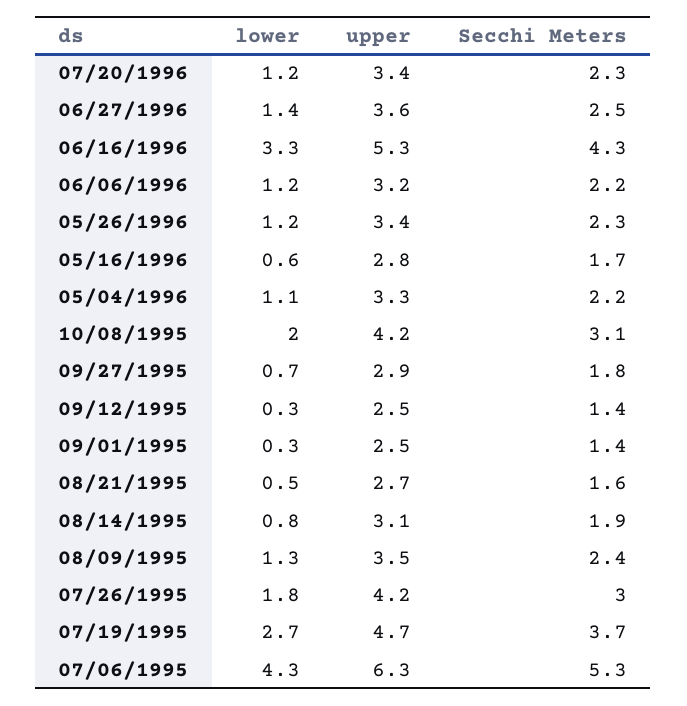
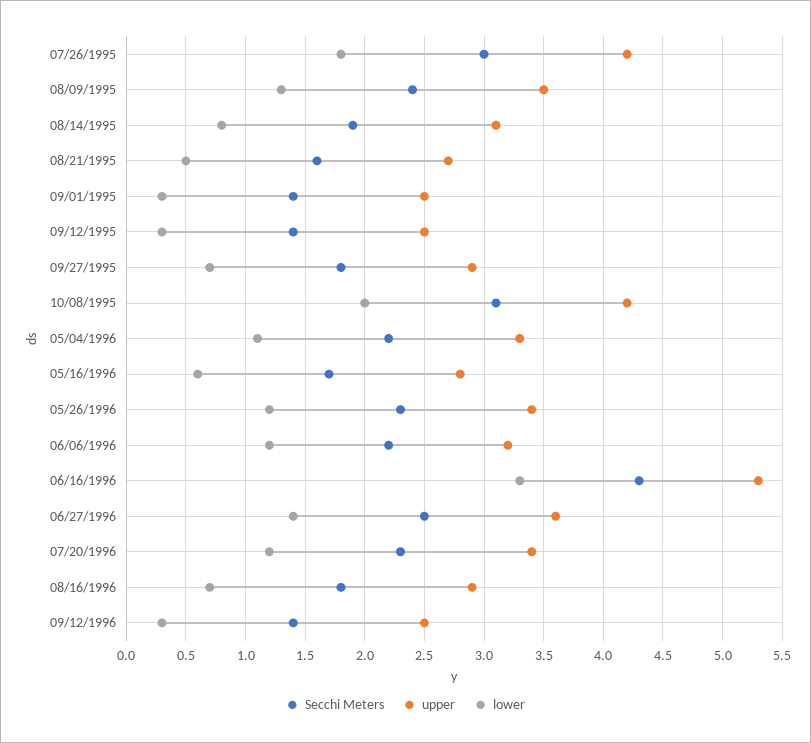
lower, 07/19/1995: 2.7 -> none
upper, 07/19/1995: 4.7 -> none
Secchi Meters, 07/19/1995: 3.7 -> none
lower, 07/06/1995: 4.3 -> none
upper, 07/06/1995: 6.3 -> none
Secchi Meters, 07/06/1995: 5.3 -> none
Secchi Meters, 08/16/1996: none -> 1.8
upper, 08/16/1996: none -> 2.9
lower, 08/16/1996: none -> 0.7
Secchi Meters, 09/12/1996: none -> 1.4
upper, 09/12/1996: none -> 2.5
lower, 09/12/1996: none -> 0.3

